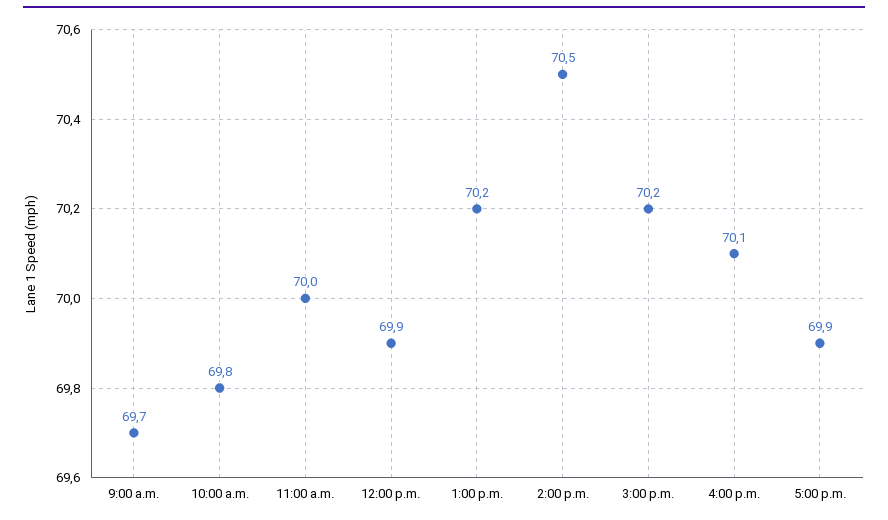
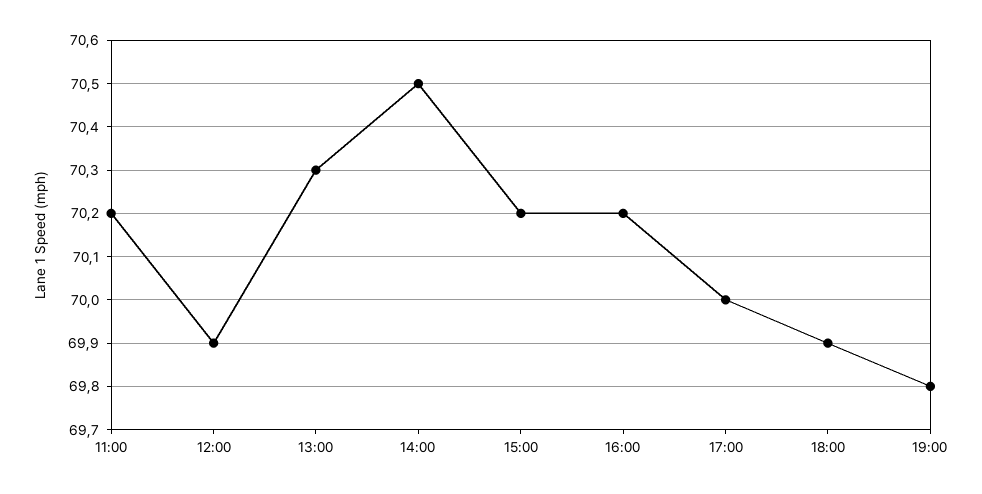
9:00 a.m.: 69.7 -> none
10:00 a.m.: 69.8 -> none
11:00 a.m.: 70 -> 70.2
1:00 p.m.: 70.2 -> 70.3
4:00 p.m.: 70.1 -> 70.2
5:00 p.m.: 69.9 -> 70
18:00: none -> 69.9
19:00: none -> 69.8

